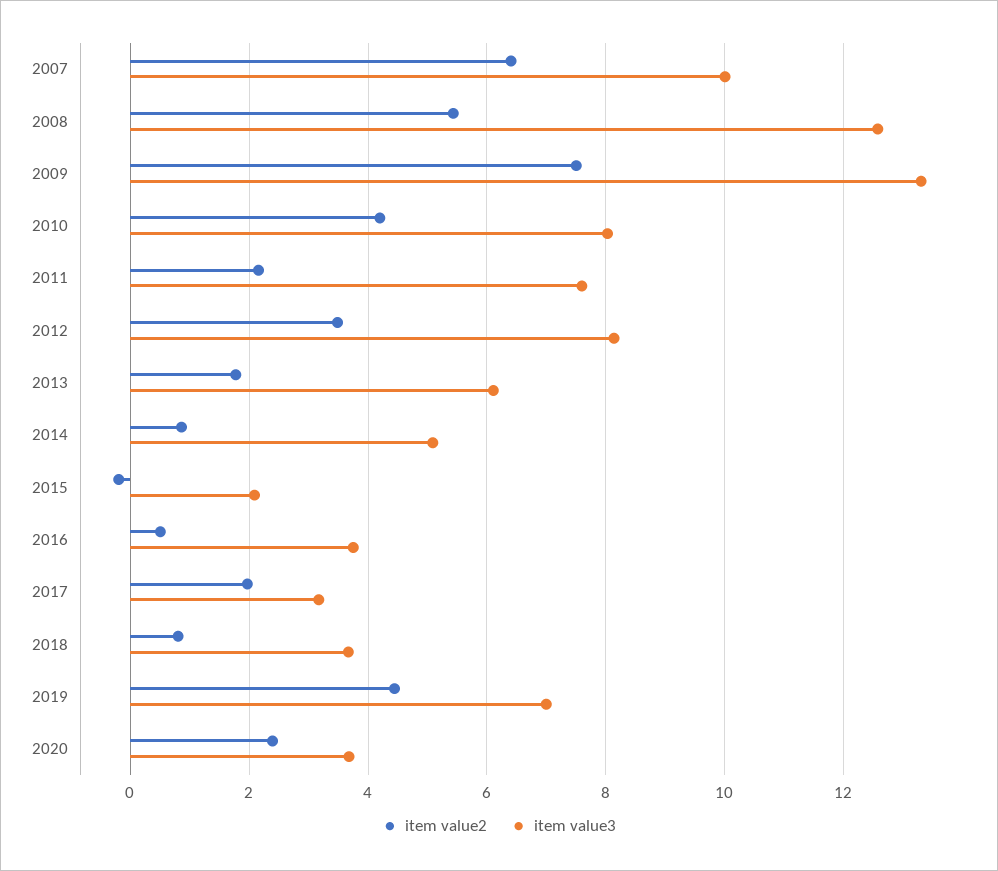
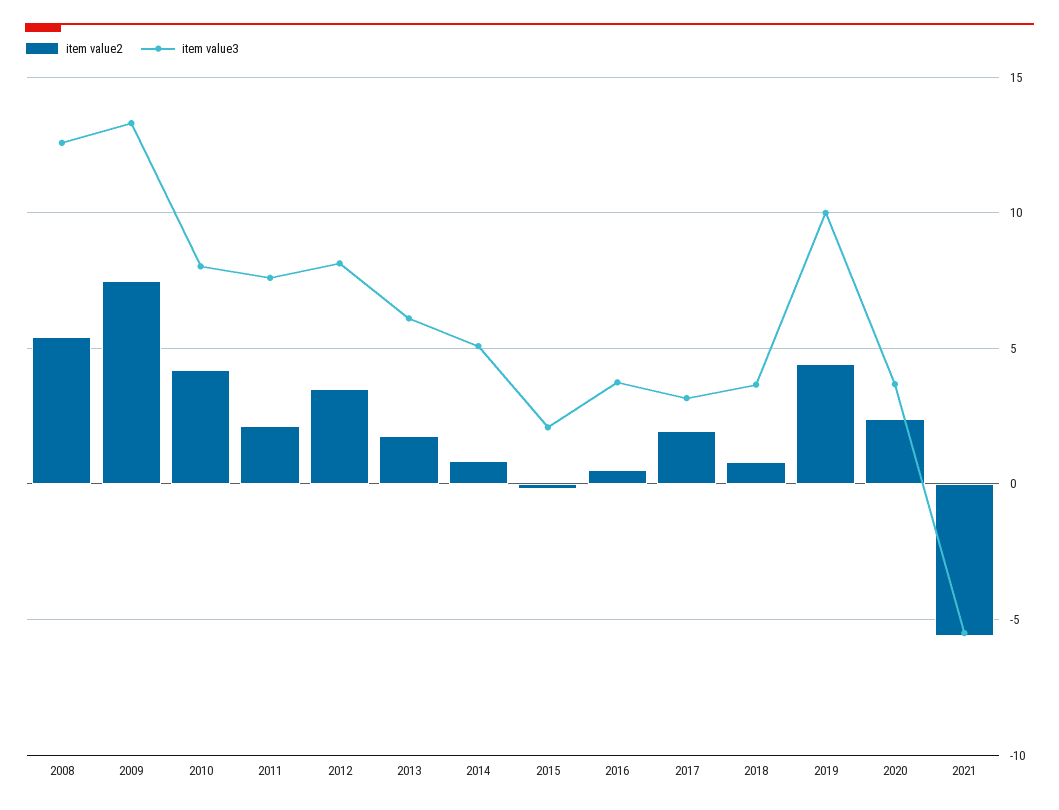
item value2, 2007: 6.4 -> none
item value3, 2007: 10 -> none
item value3, 2019: 7 -> 10
item value2, 2021: none -> -5.5
item value3, 2021: none -> -5.5

